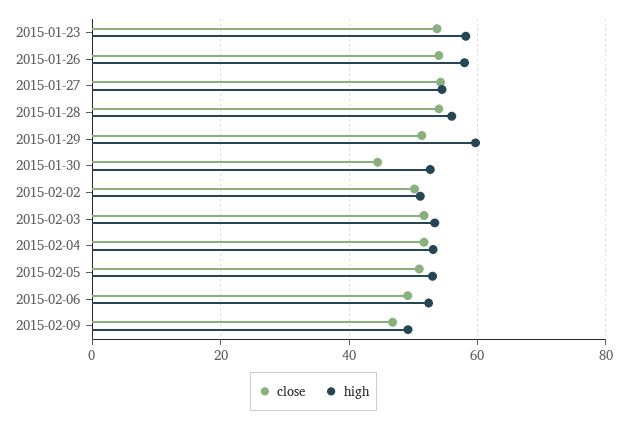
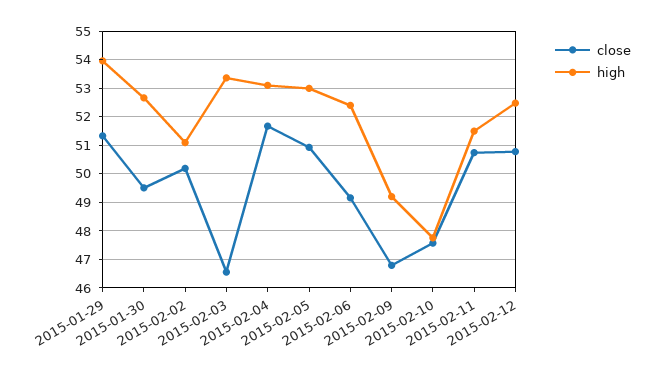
close, 2015-01-23: 54 -> none
high, 2015-01-23: 58 -> none
close, 2015-01-26: 54 -> none
high, 2015-01-26: 58 -> none
close, 2015-01-27: 54 -> none
high, 2015-01-27: 54 -> none
close, 2015-01-28: 54 -> none
high, 2015-01-28: 56 -> none
high, 2015-01-29: 60 -> 54
close, 2015-01-30: 44 -> 49.5
close, 2015-02-03: 52 -> 46.5
close, 2015-02-10: none -> 47.5
high, 2015-02-10: none -> 47.75
close, 2015-02-11: none -> 50.75
high, 2015-02-11: none -> 51.5
close, 2015-02-12: none -> 50.75
high, 2015-02-12: none -> 52.5

